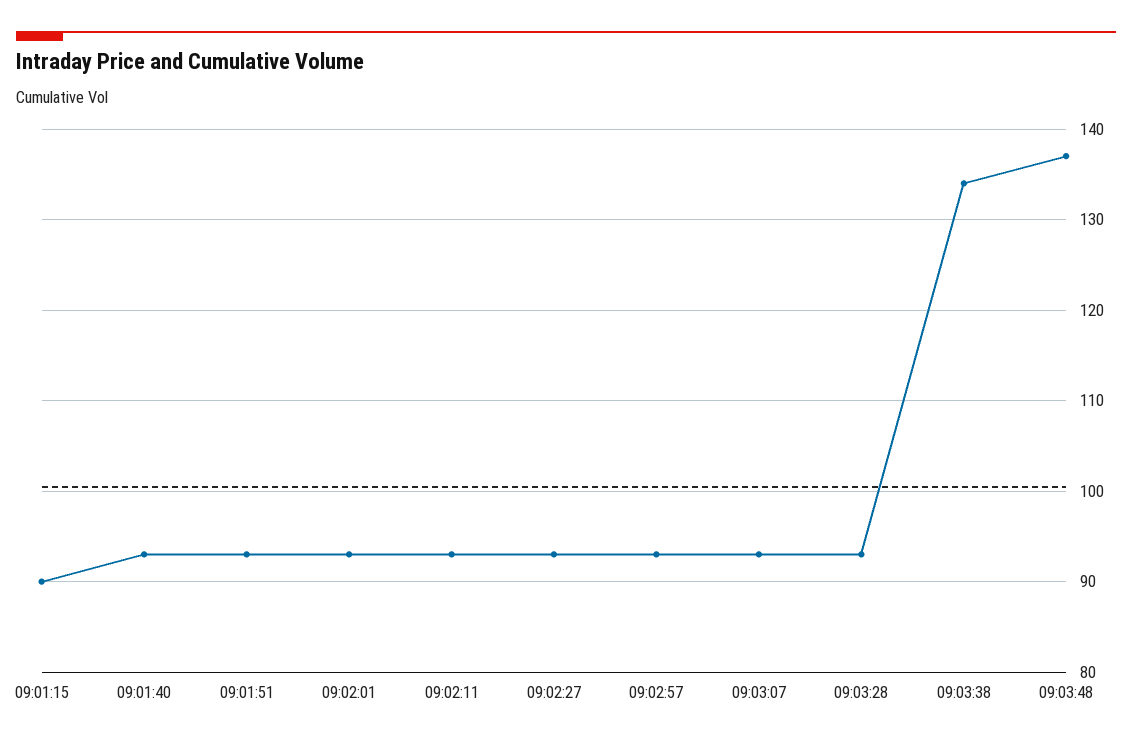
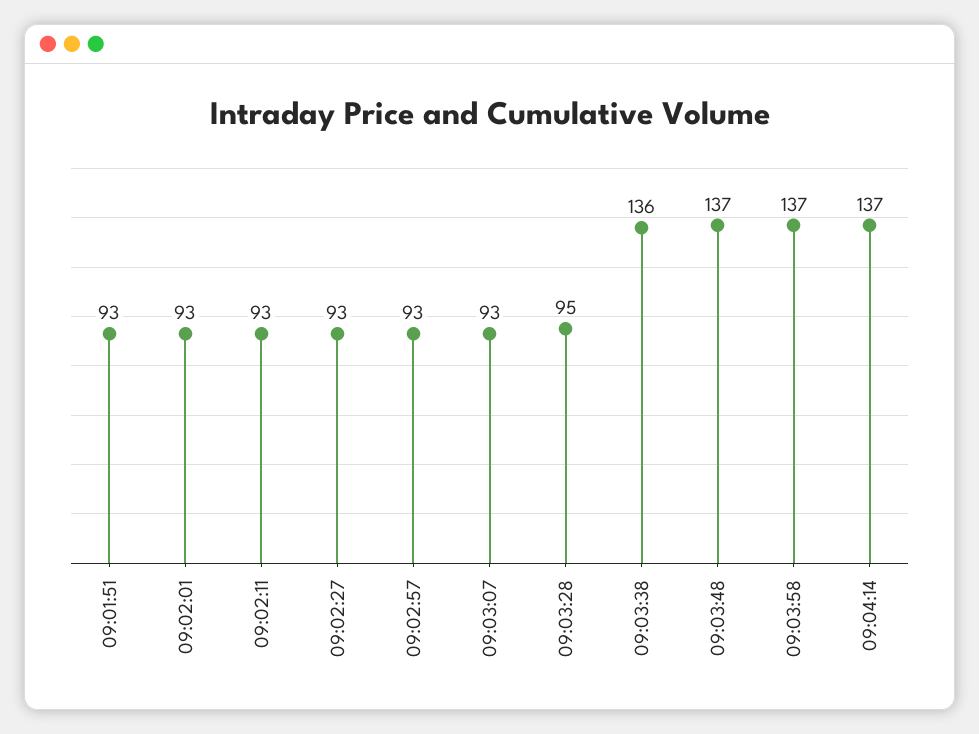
09:01:15: 90 -> none
09:01:40: 93 -> none
09:03:28: 93 -> 95
09:03:38: 134 -> 136
09:03:58: none -> 137
09:04:14: none -> 137

